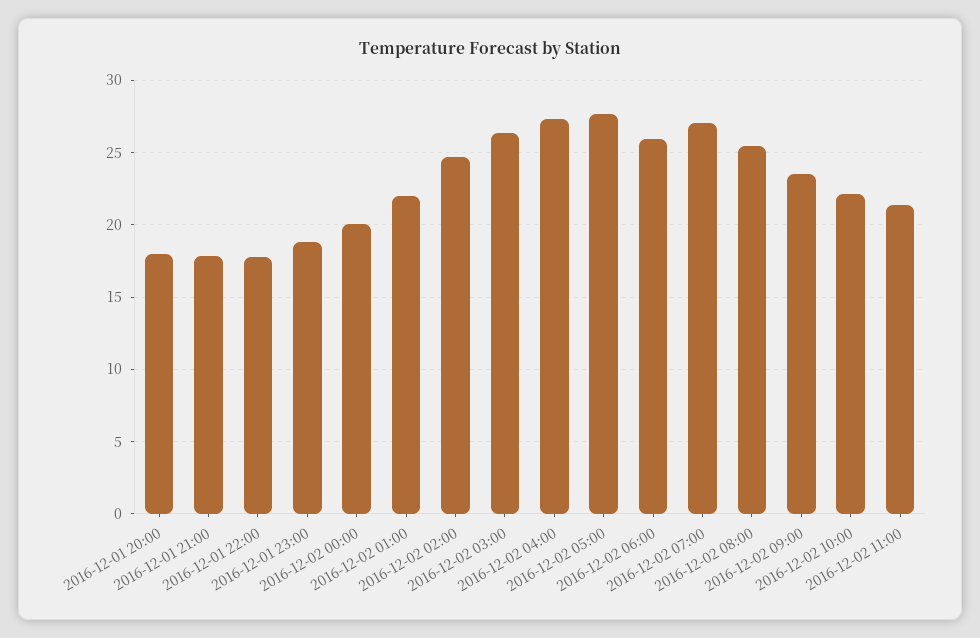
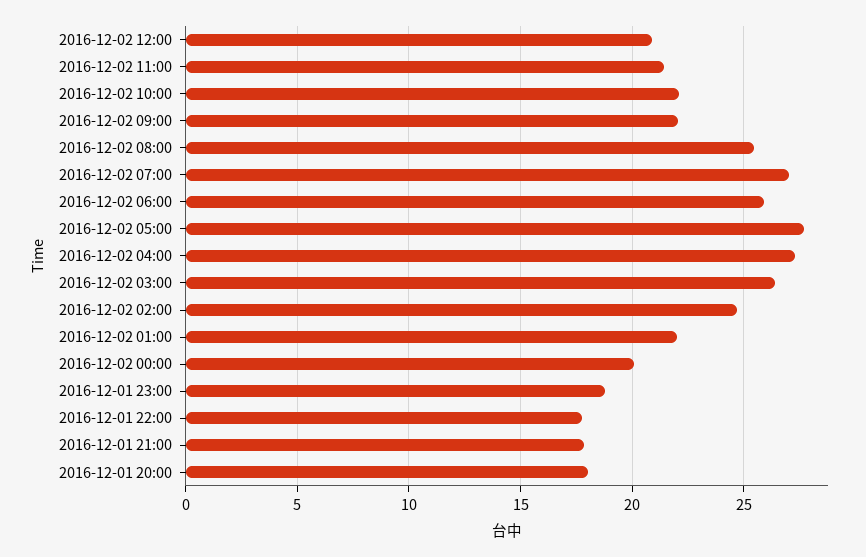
2016-12-02 09:00: 23.5 -> 22
2016-12-02 12:00: none -> 21

